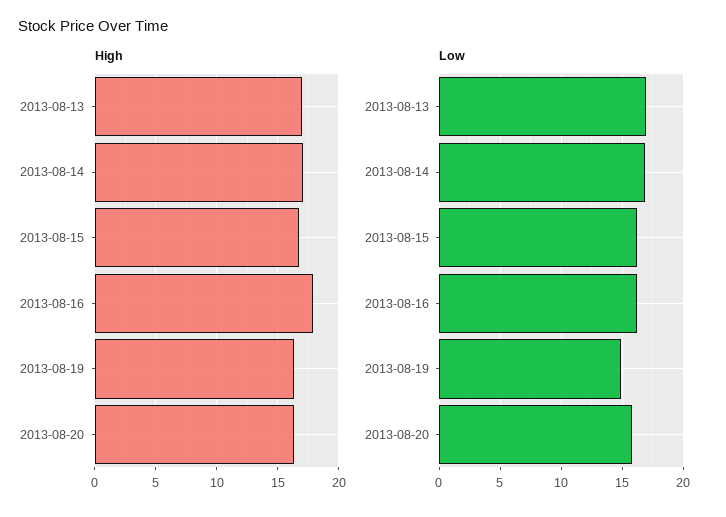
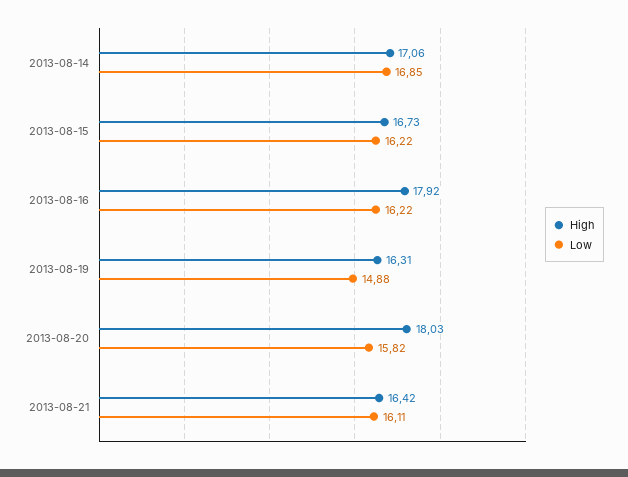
High, 2013-08-13: 17 -> none
High, 2013-08-20: 16.5 -> 18.03
Low, 2013-08-13: 17 -> none
High, 2013-08-21: none -> 16.42
Low, 2013-08-21: none -> 16.11

